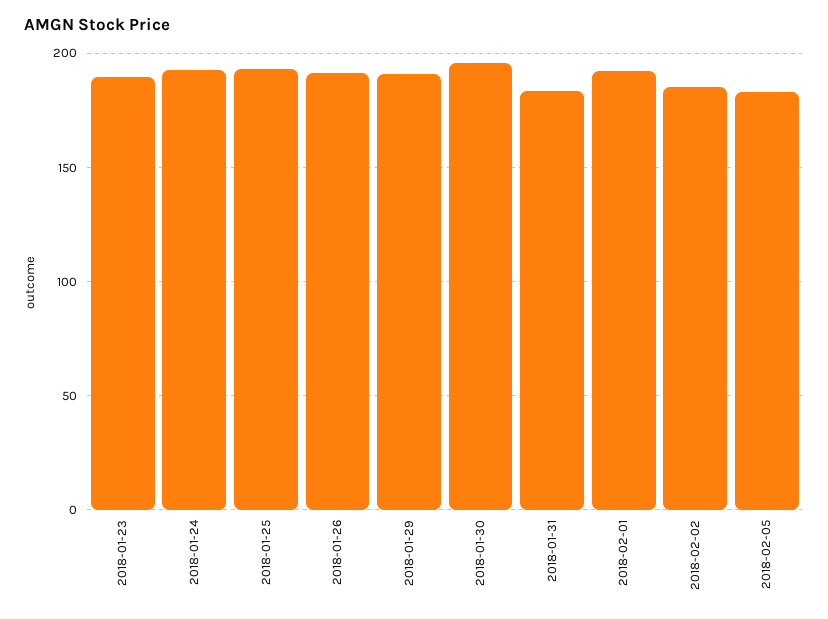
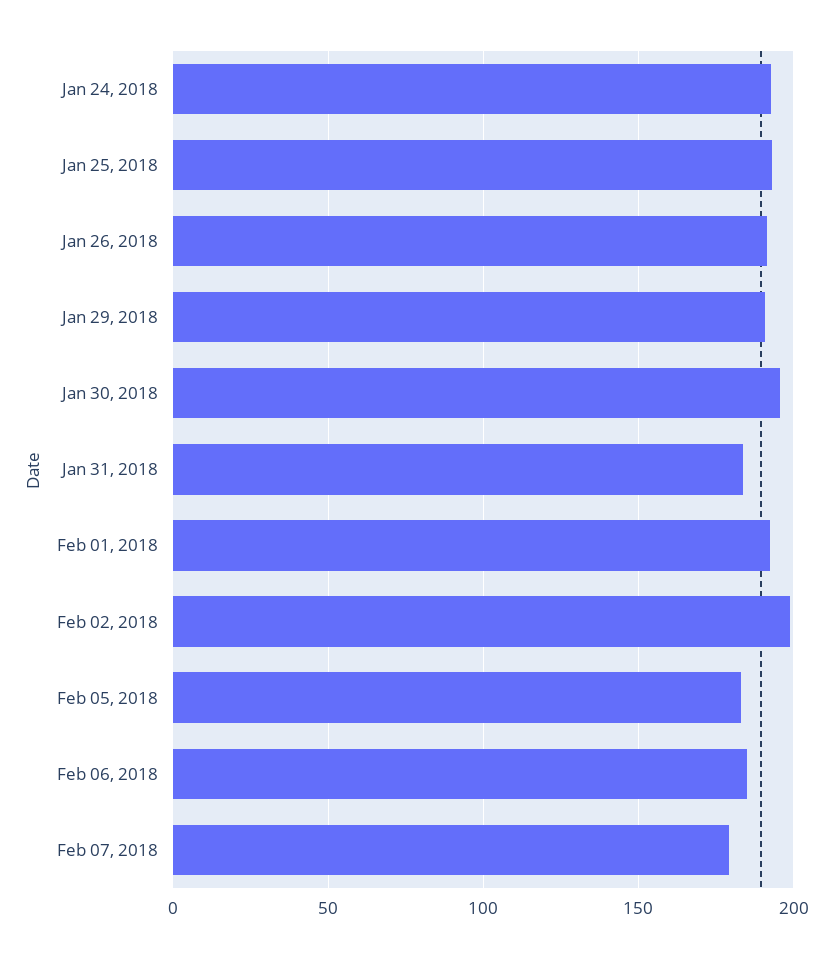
2018-01-23: 190 -> none
2018-02-02: 185 -> 200
Feb 06, 2018: none -> 185
Feb 07, 2018: none -> 180

